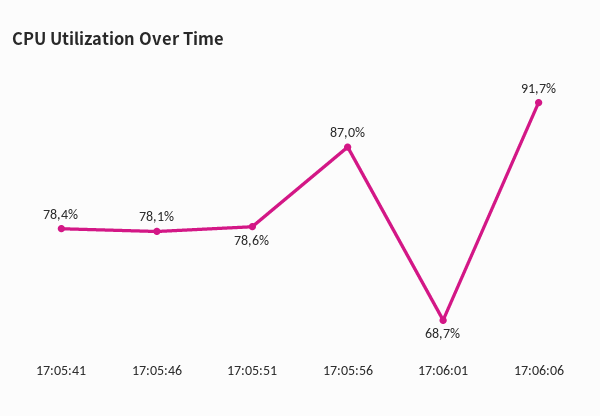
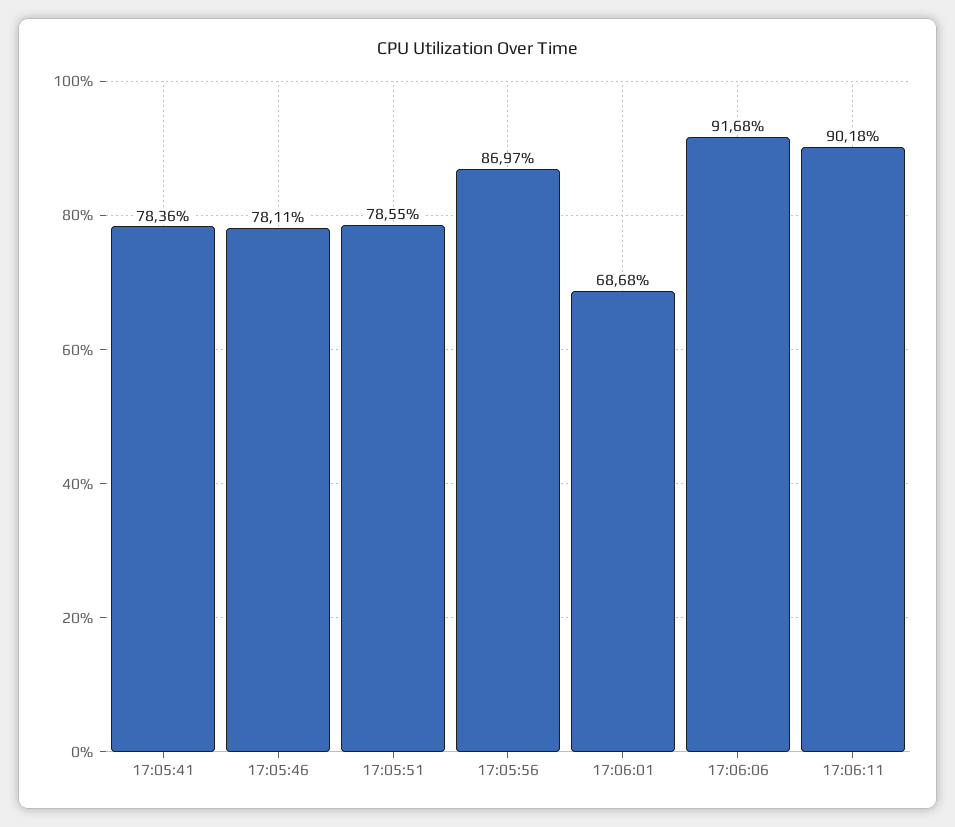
17:06:11: none -> 90.18

